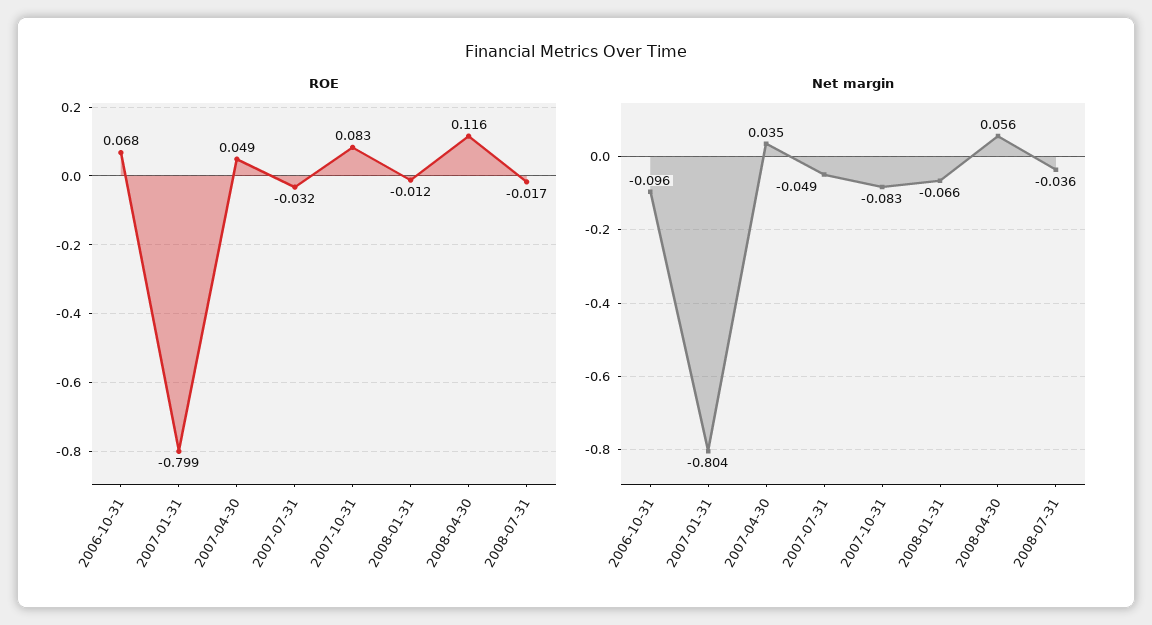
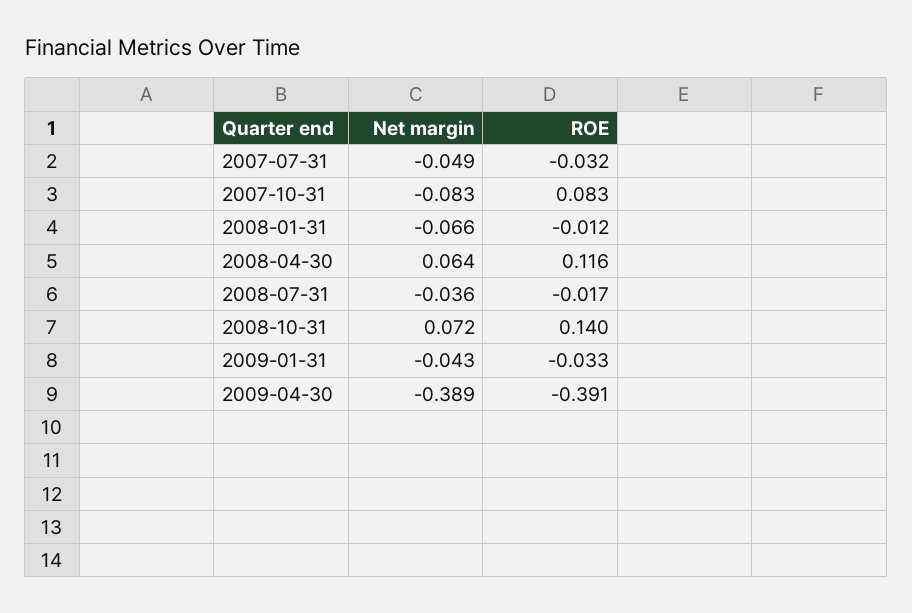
ROE, 2006-10-31: 0.068 -> none
ROE, 2007-01-31: -0.799 -> none
ROE, 2007-04-30: 0.049 -> none
Net margin, 2006-10-31: -0.096 -> none
Net margin, 2007-01-31: -0.804 -> none
Net margin, 2007-04-30: 0.035 -> none
Net margin, 2008-04-30: 0.056 -> 0.064
Net margin, 2008-10-31: none -> 0.072
ROE, 2008-10-31: none -> 0.14
Net margin, 2009-01-31: none -> -0.043
ROE, 2009-01-31: none -> -0.033
Net margin, 2009-04-30: none -> -0.389
ROE, 2009-04-30: none -> -0.391

